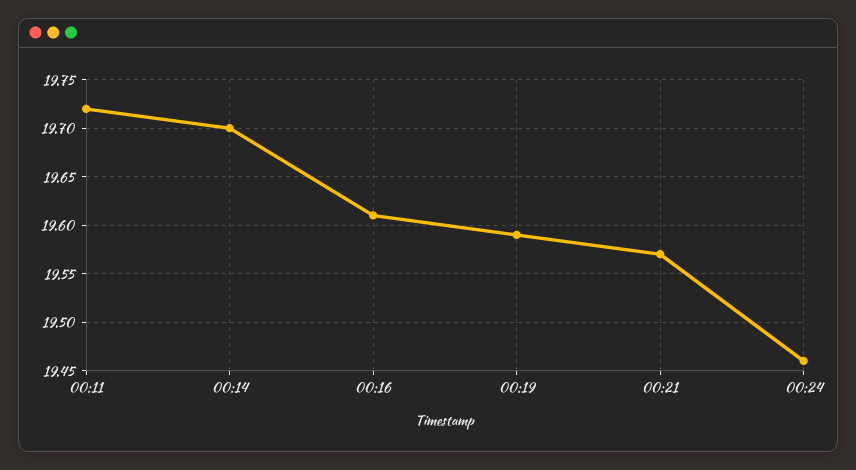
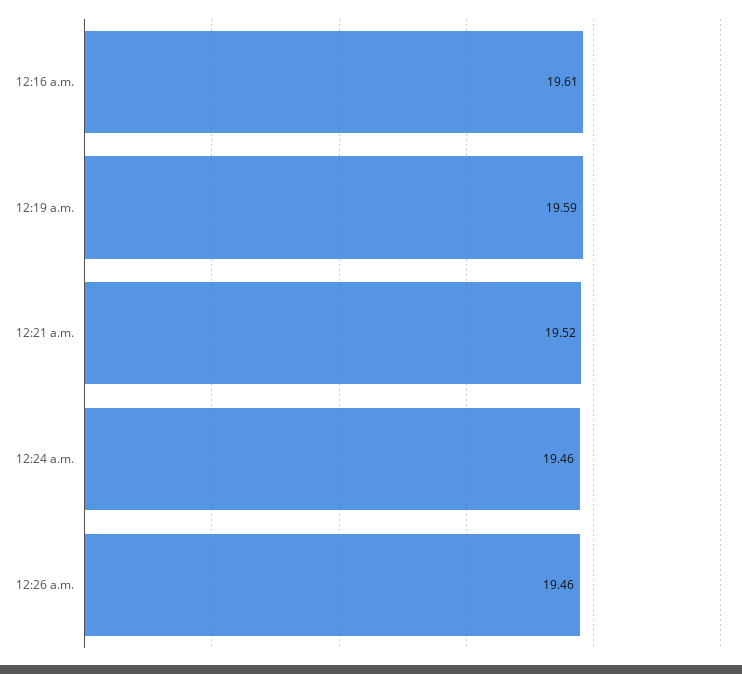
00:11: 19.72 -> none
00:14: 19.7 -> none
00:21: 19.57 -> 19.52
12:26 a.m.: none -> 19.46

